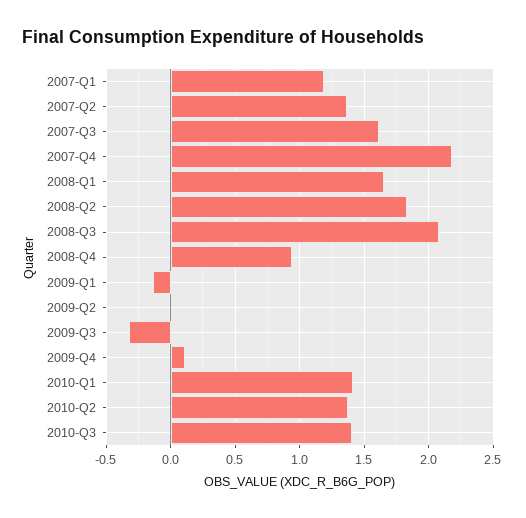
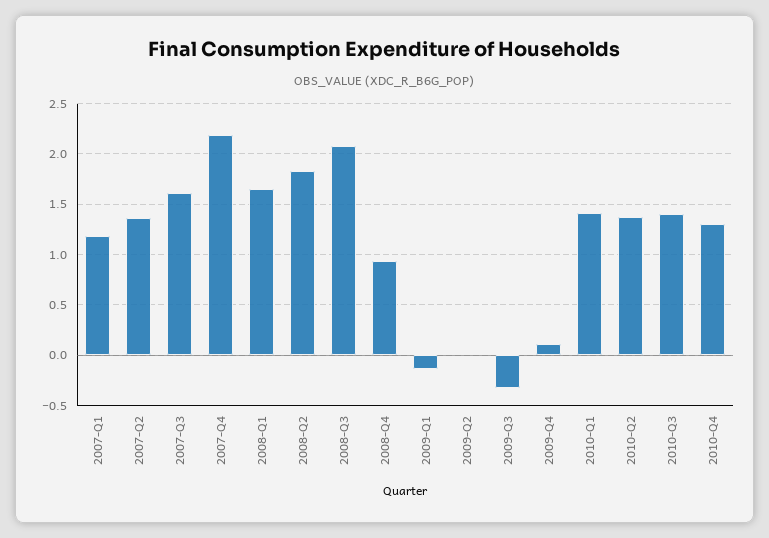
2010-Q4: none -> 1.3

